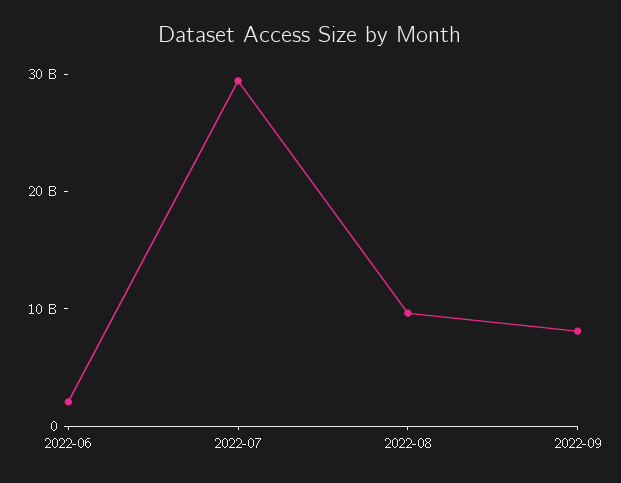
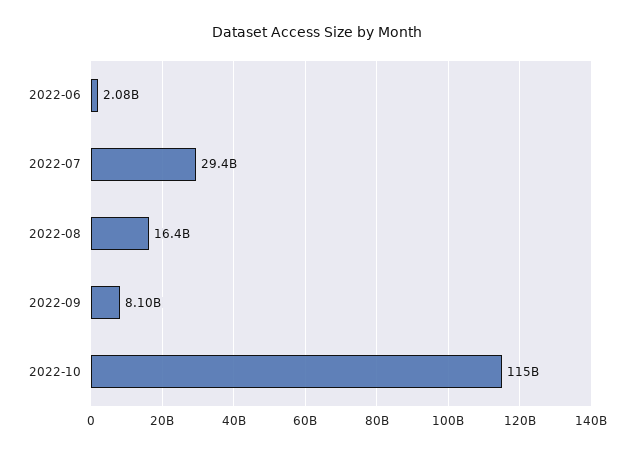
2022-08: 10000000000 -> 16400000000
2022-10: none -> 115000000000

